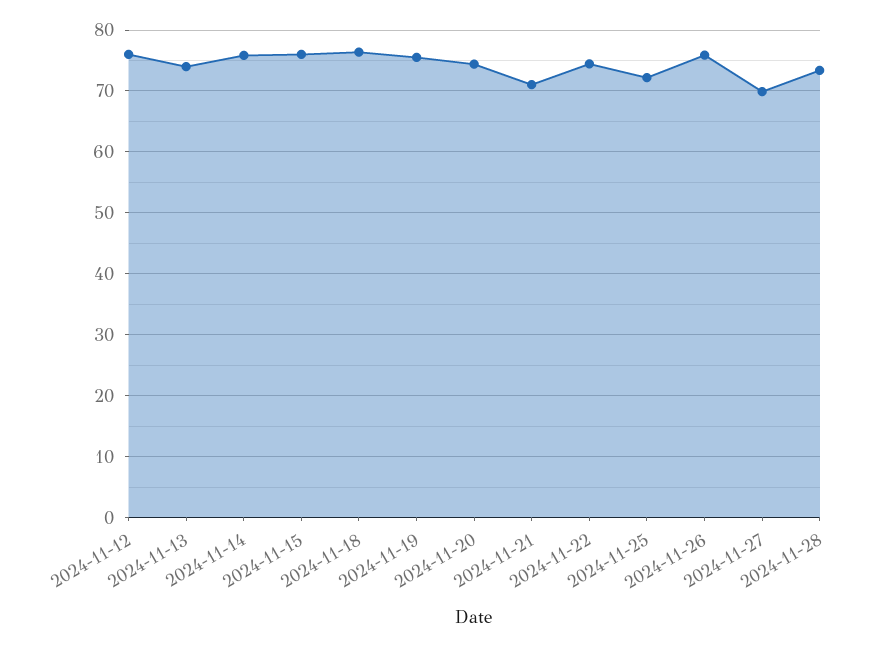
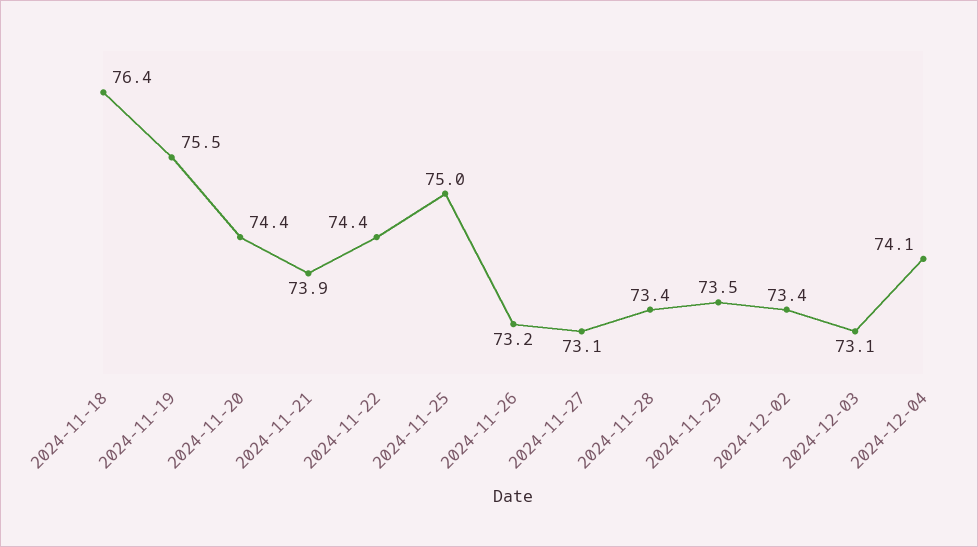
2024-11-12: 76 -> none
2024-11-13: 74 -> none
2024-11-14: 76 -> none
2024-11-15: 76 -> none
2024-11-21: 71 -> 73.9
2024-11-25: 72 -> 75
2024-11-26: 76 -> 73.2
2024-11-27: 70 -> 73.1
2024-11-29: none -> 73.5
2024-12-02: none -> 73.4
2024-12-03: none -> 73.1
2024-12-04: none -> 74.1

